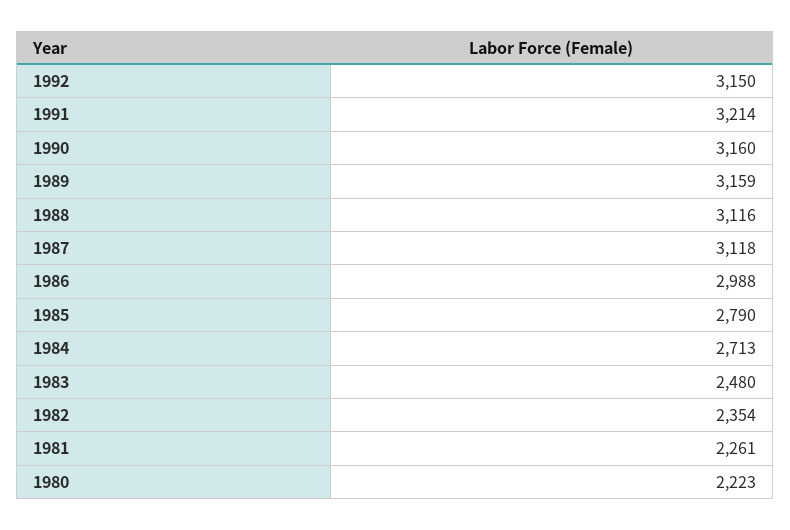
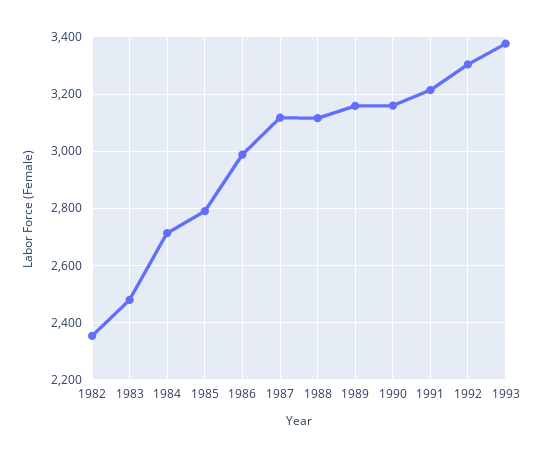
1992: 3150 -> 3300
1981: 2261 -> none
1980: 2223 -> none
1993: none -> 3375

